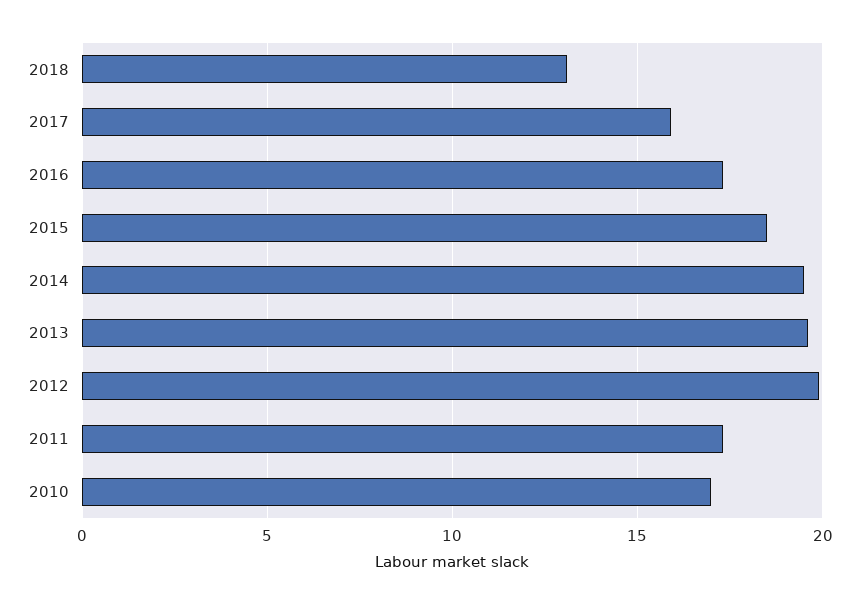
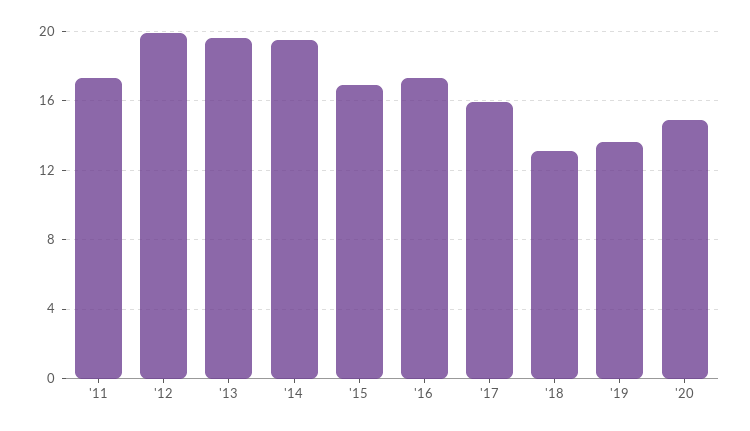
2015: 18.5 -> 17
2010: 17 -> none
'19: none -> 13.5
'20: none -> 15

